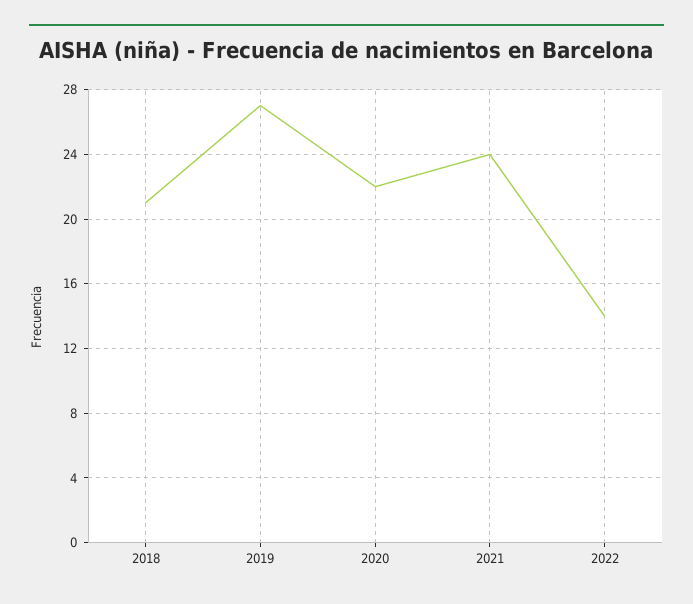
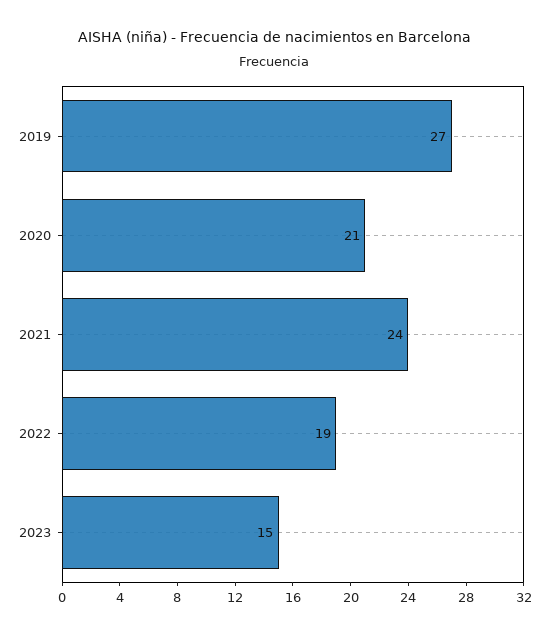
2018: 21 -> none
2020: 22 -> 21
2022: 14 -> 19
2023: none -> 15

